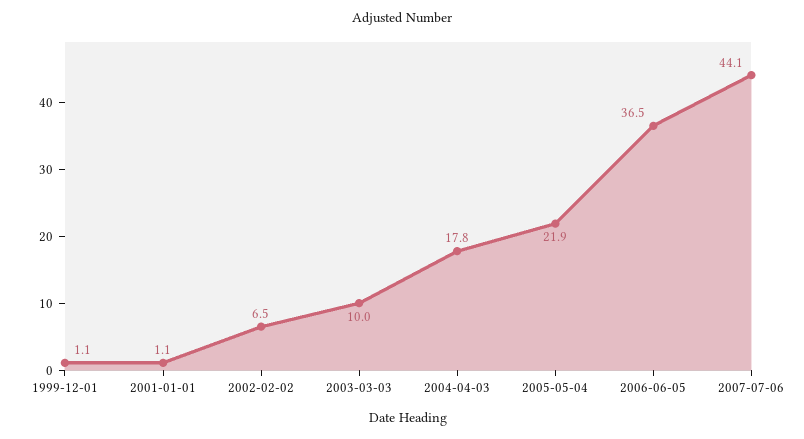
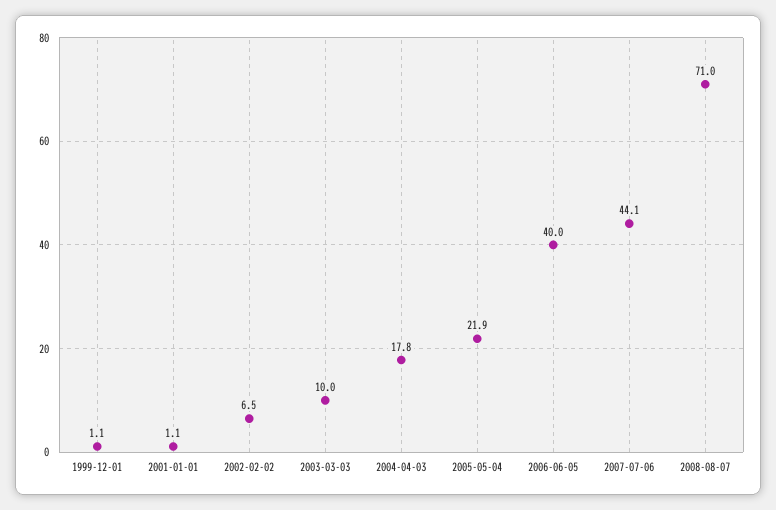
2006-06-05: 36.5 -> 40
2008-08-07: none -> 71

